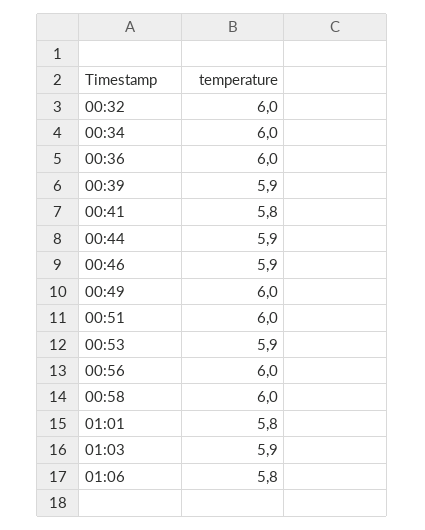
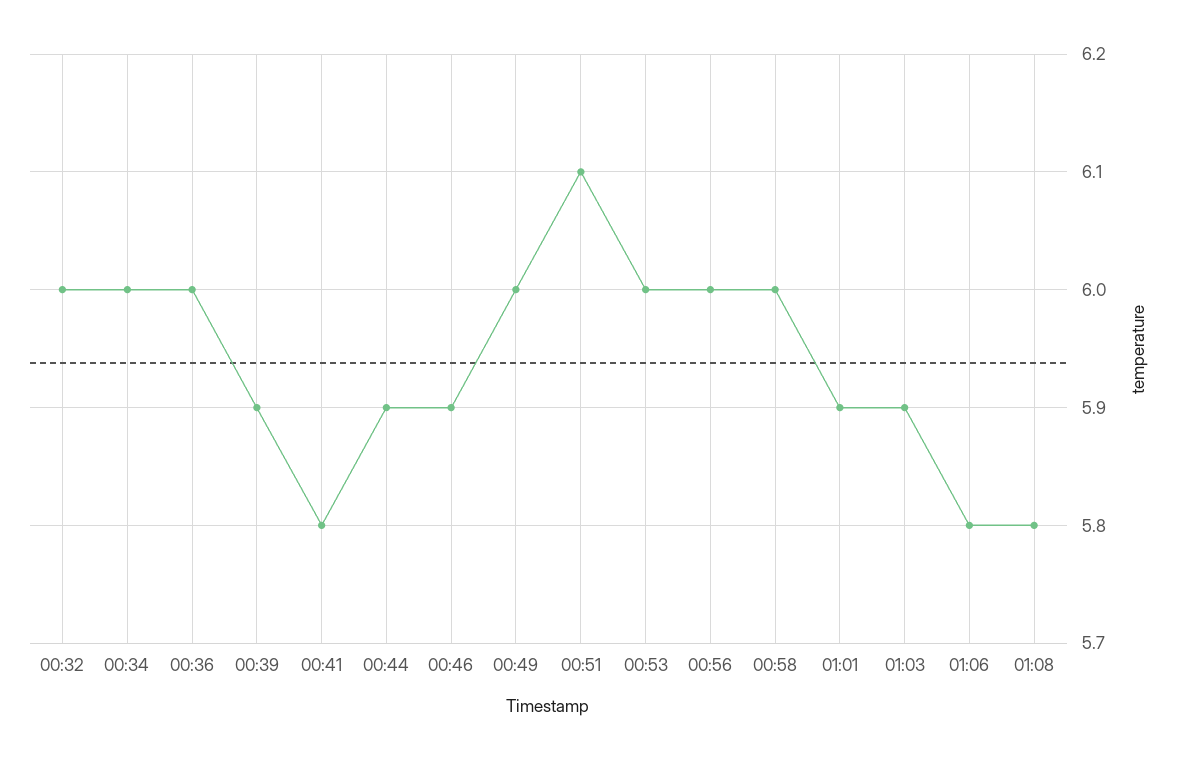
00:51: 6 -> 6.1
00:53: 5.9 -> 6
01:01: 5.8 -> 5.9
01:08: none -> 5.8

